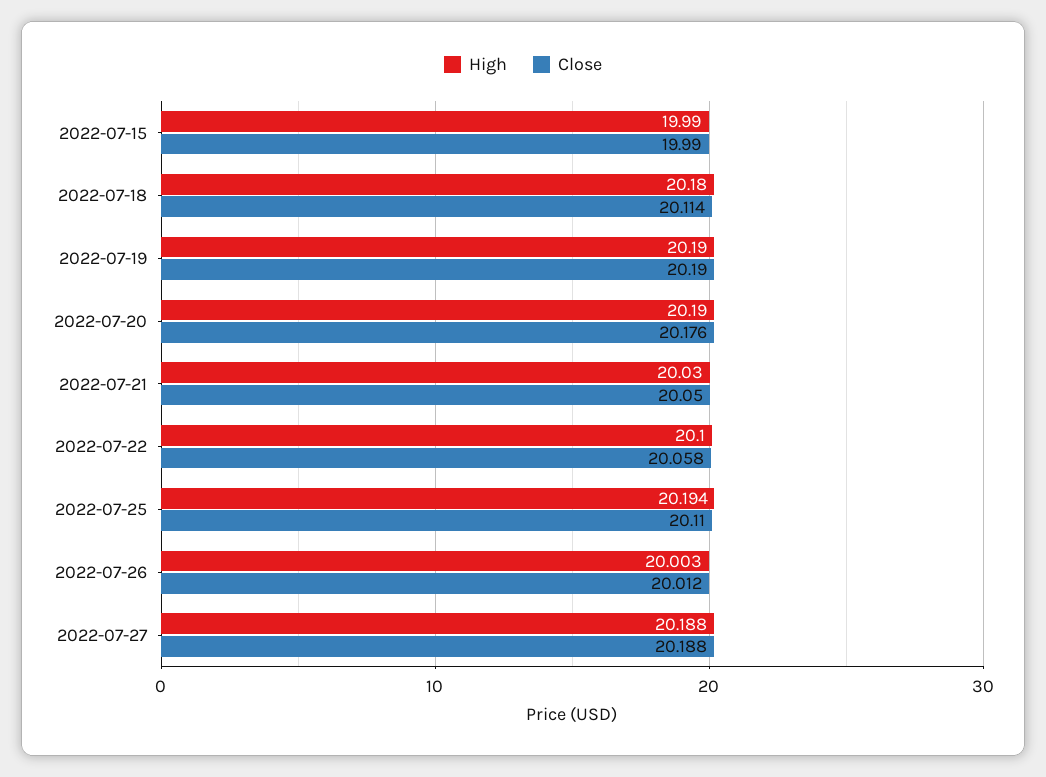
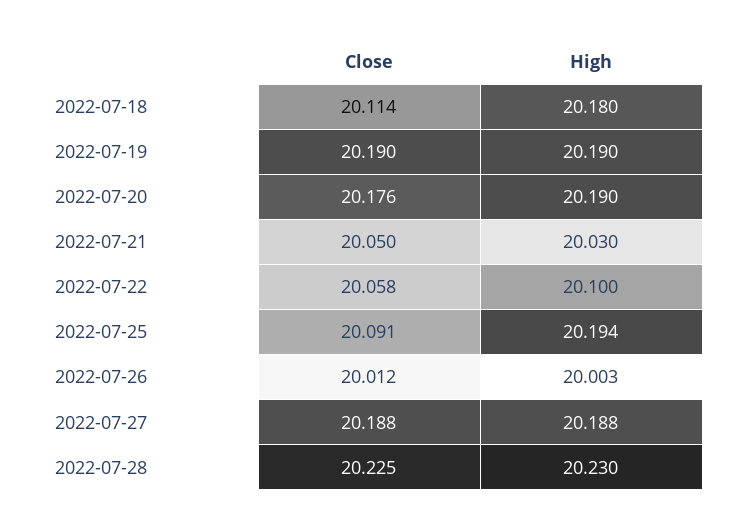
High, 2022-07-15: 19.99 -> none
Close, 2022-07-15: 19.99 -> none
Close, 2022-07-25: 20.11 -> 20.091
Close, 2022-07-28: none -> 20.225
High, 2022-07-28: none -> 20.23

